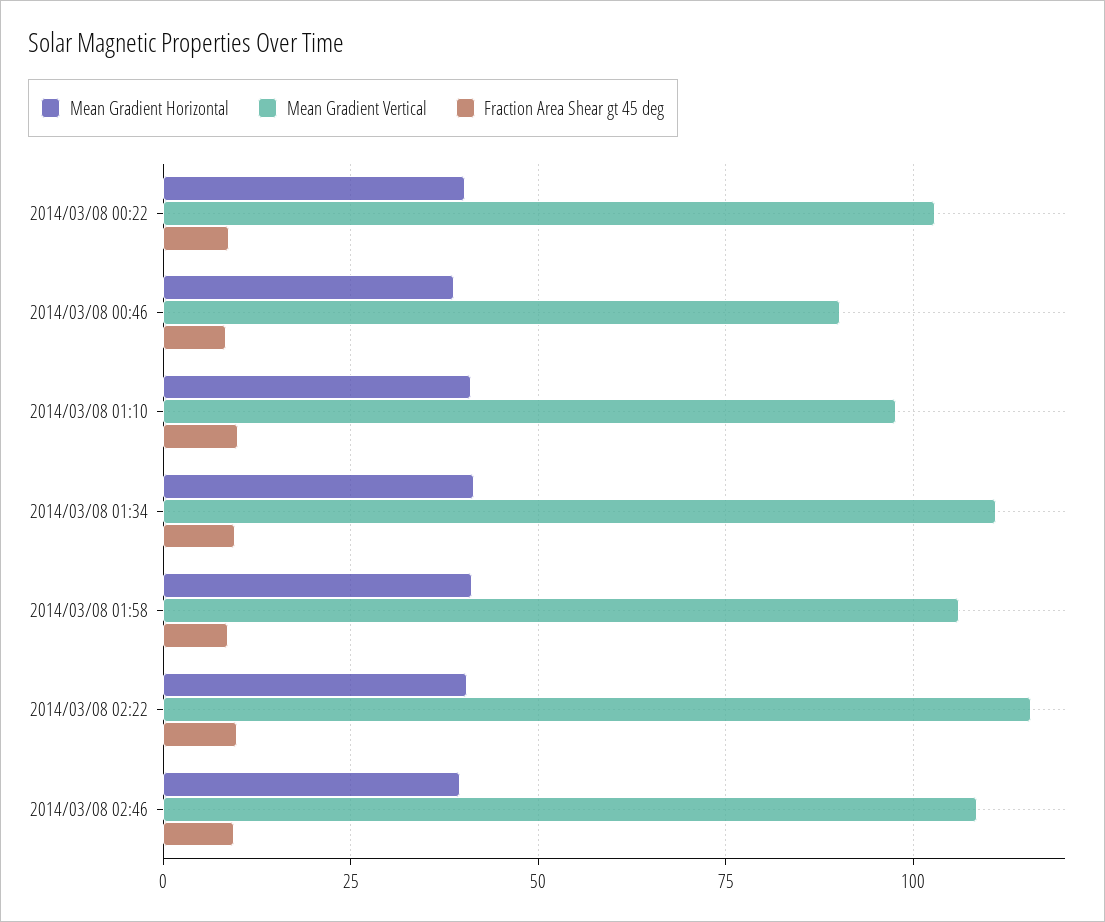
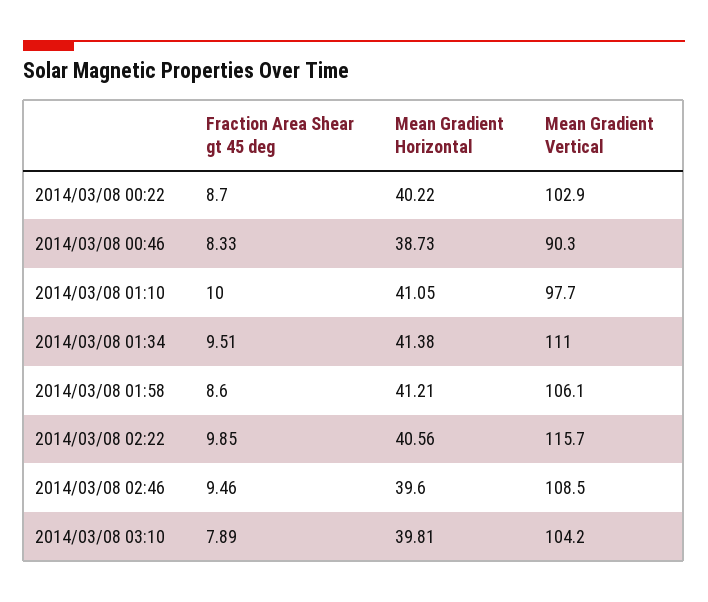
Fraction Area Shear gt 45 deg, 2014/03/08 03:10: none -> 7.89
Mean Gradient Horizontal, 2014/03/08 03:10: none -> 39.81
Mean Gradient Vertical, 2014/03/08 03:10: none -> 104.2

